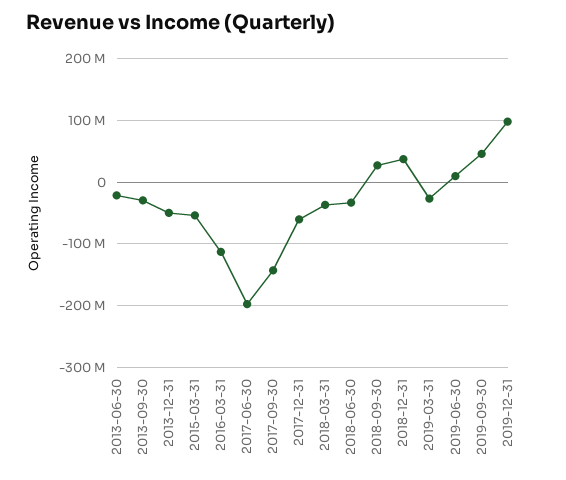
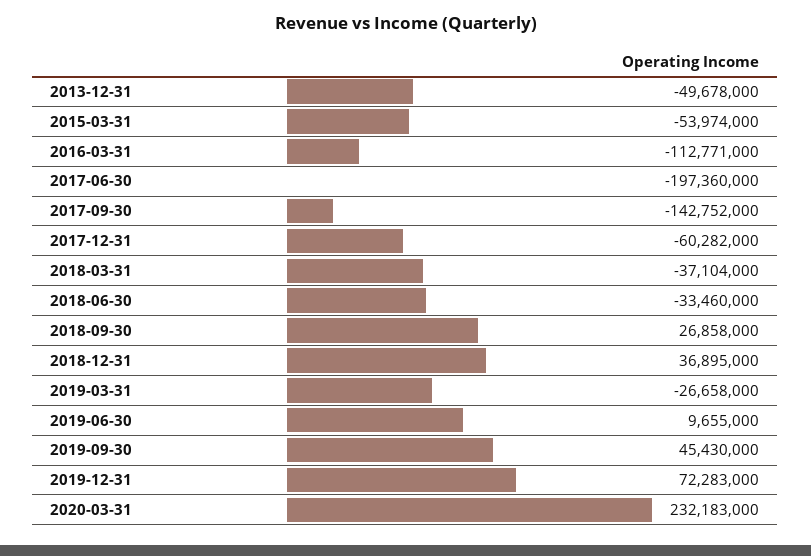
2013-06-30: -20000000 -> none
2013-09-30: -30000000 -> none
2019-12-31: 100000000 -> 72283000
2020-03-31: none -> 232183000

